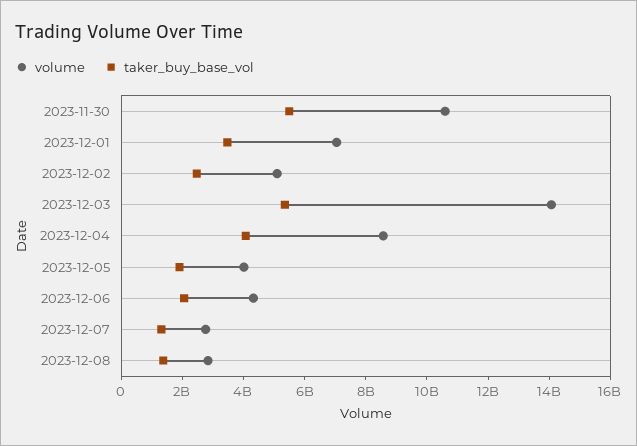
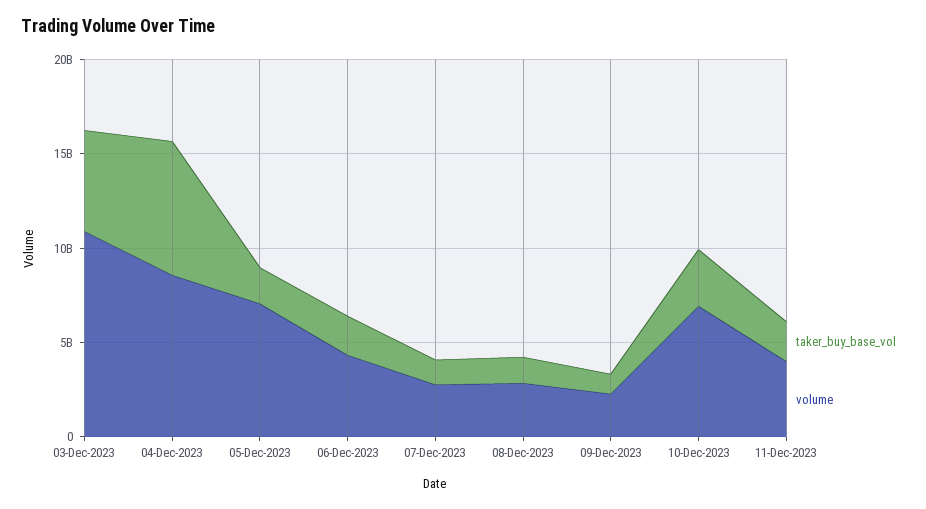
volume, 2023-11-30: 10500000000 -> none
taker_buy_base_vol, 2023-11-30: 5500000000 -> none
volume, 2023-12-01: 7000000000 -> none
taker_buy_base_vol, 2023-12-01: 3500000000 -> none
volume, 2023-12-02: 5000000000 -> none
taker_buy_base_vol, 2023-12-02: 2500000000 -> none
volume, 2023-12-03: 14000000000 -> 11000000000
taker_buy_base_vol, 2023-12-04: 4000000000 -> 7000000000
volume, 2023-12-05: 4000000000 -> 7000000000
taker_buy_base_vol, 09-Dec-2023: none -> 1000000000
volume, 09-Dec-2023: none -> 2000000000
taker_buy_base_vol, 10-Dec-2023: none -> 3000000000
volume, 10-Dec-2023: none -> 7000000000
taker_buy_base_vol, 11-Dec-2023: none -> 2000000000
volume, 11-Dec-2023: none -> 4000000000

